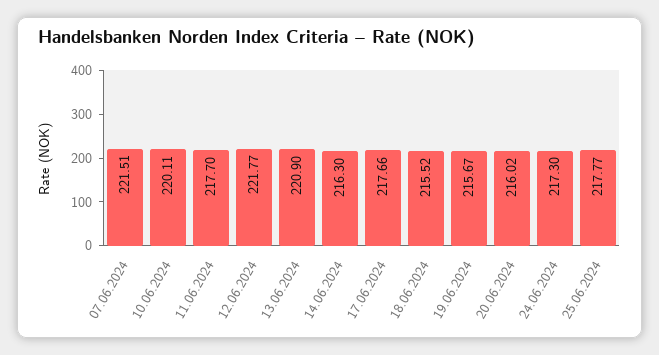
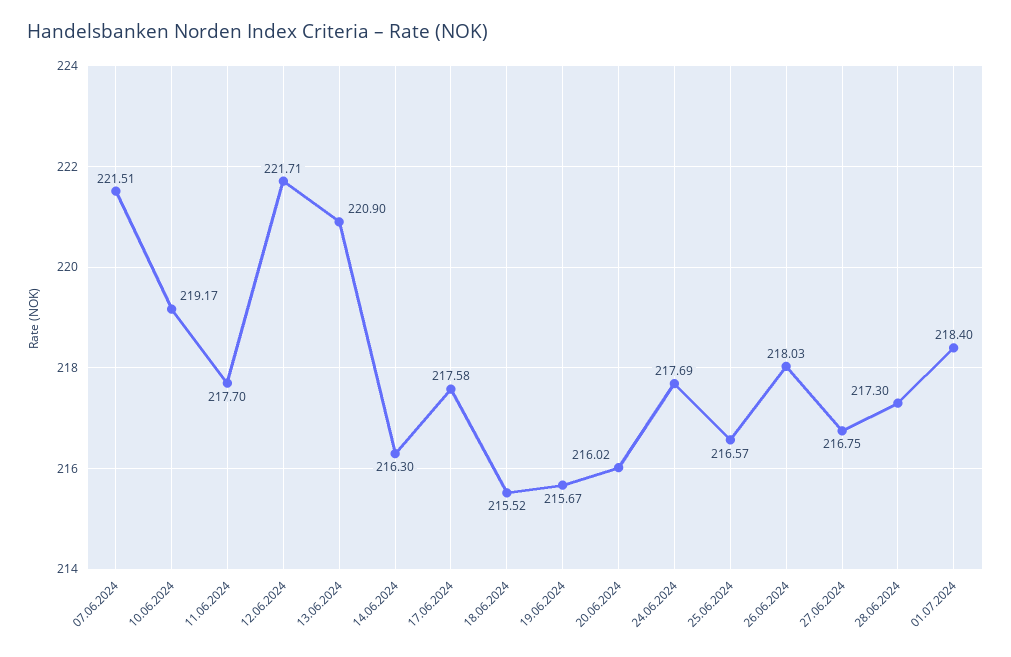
10.06.2024: 220.11 -> 219.17
12.06.2024: 221.77 -> 221.71
17.06.2024: 217.66 -> 217.58
24.06.2024: 217.3 -> 217.69
25.06.2024: 217.77 -> 216.57
26.06.2024: none -> 218.03
27.06.2024: none -> 216.75
28.06.2024: none -> 217.3
01.07.2024: none -> 218.4

